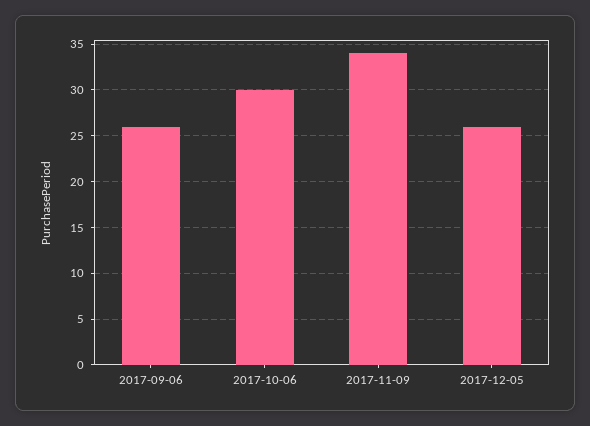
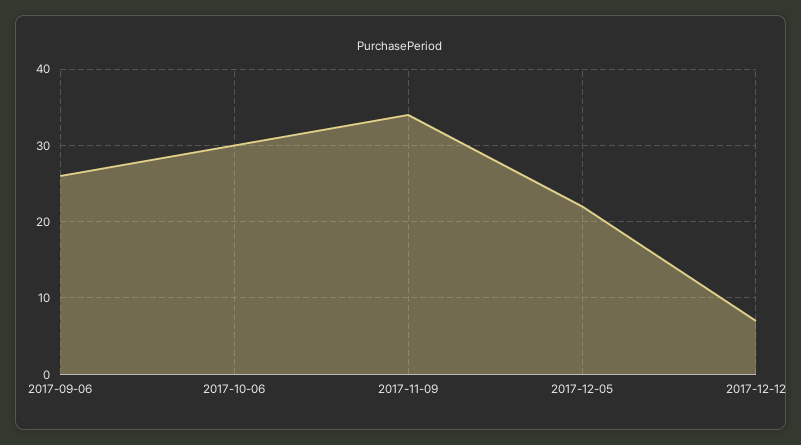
2017-12-05: 26 -> 22
2017-12-12: none -> 7

